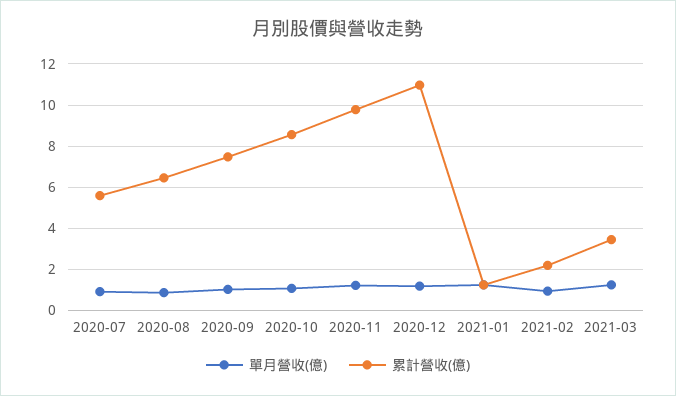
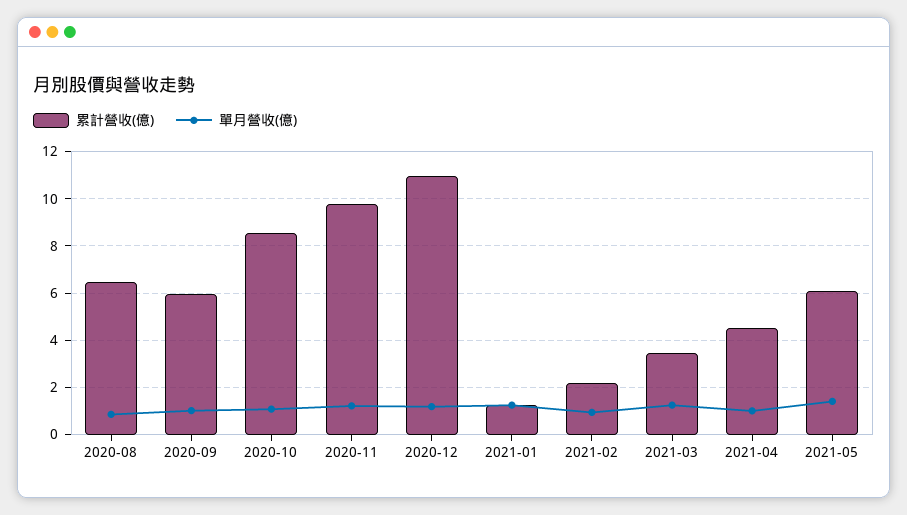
單月營收(億), 2020-07: 1 -> none
累計營收(億), 2020-07: 5.5 -> none
累計營收(億), 2020-09: 7.5 -> 6
累計營收(億), 2021-04: none -> 4.5
單月營收(億), 2021-04: none -> 1
累計營收(億), 2021-05: none -> 6
單月營收(億), 2021-05: none -> 1.5

